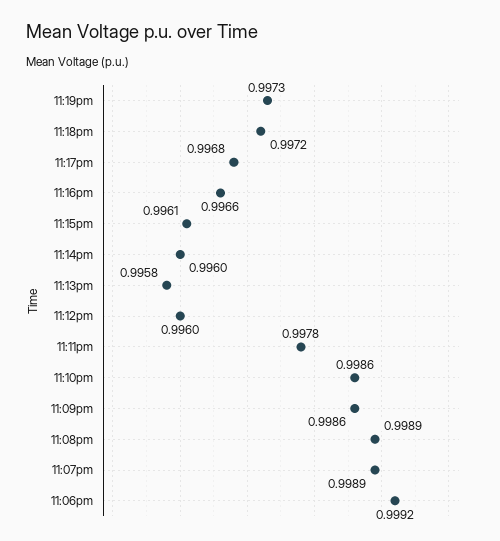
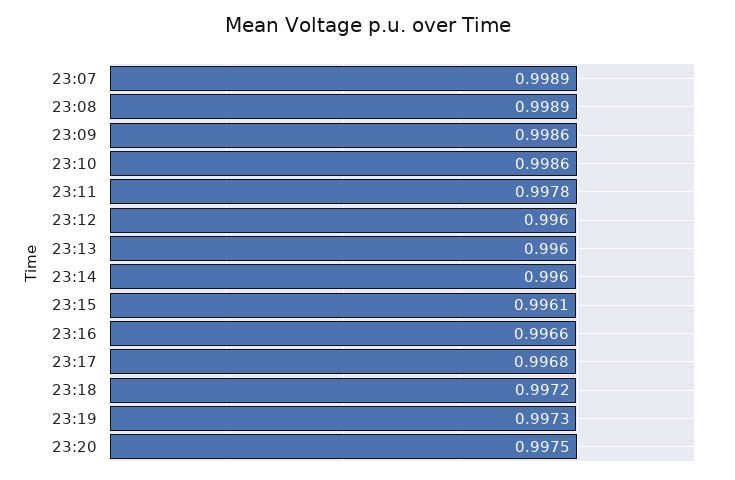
11:13pm: 0.9958 -> 0.996
11:06pm: 0.9992 -> none
23:20: none -> 0.9975

